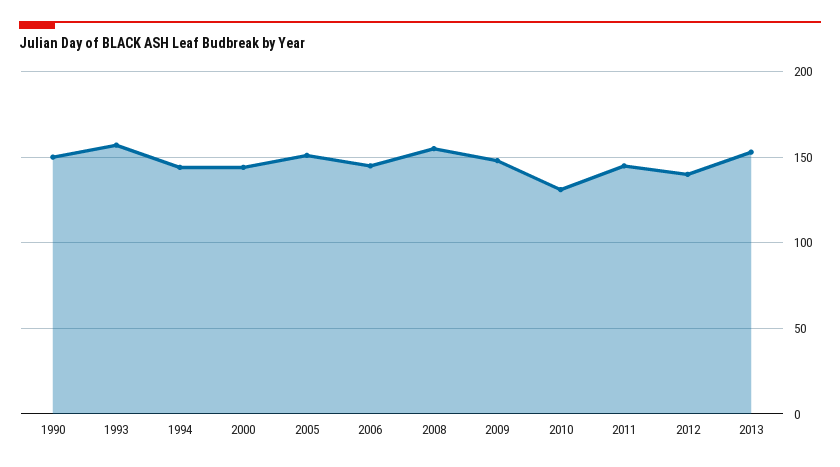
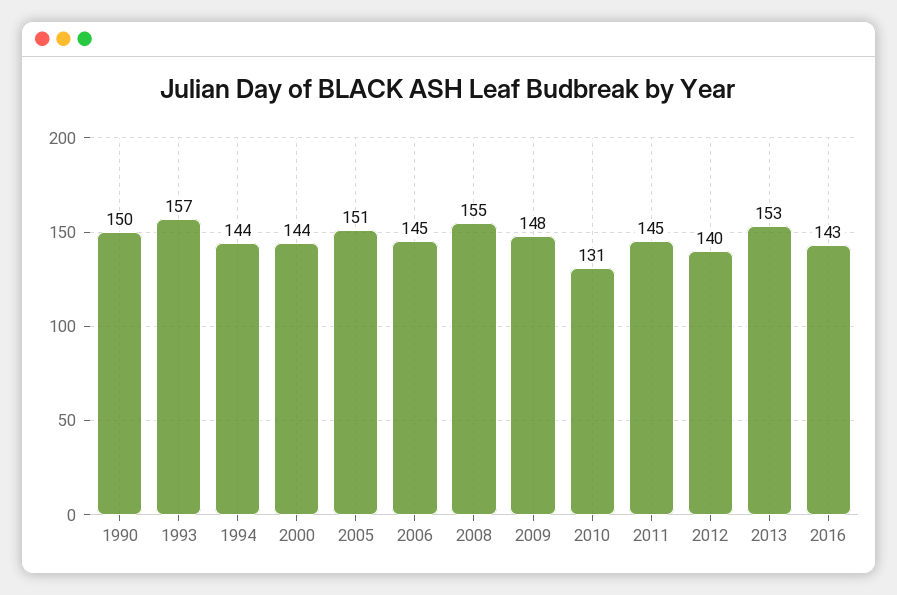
2016: none -> 143

